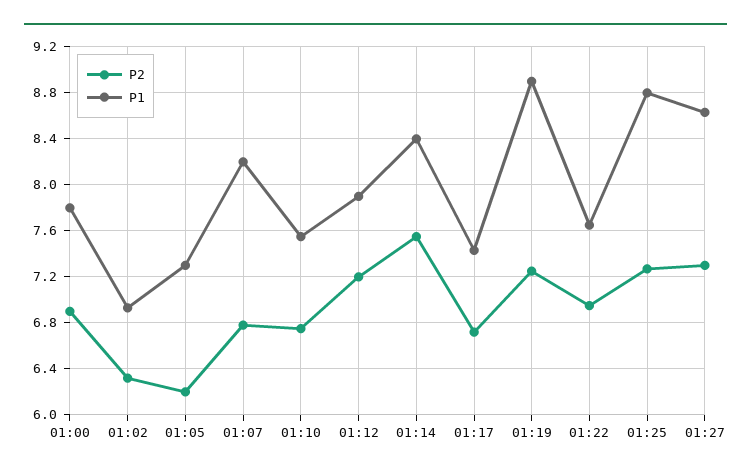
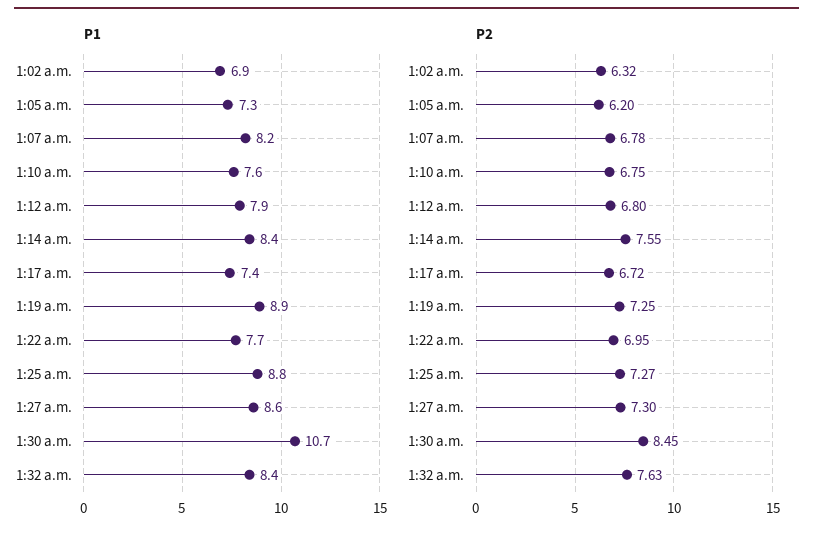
P2, 01:00: 6.9 -> none
P1, 01:00: 7.8 -> none
P2, 01:12: 7.2 -> 6.8
P1, 1:30 a.m.: none -> 10.7
P1, 1:32 a.m.: none -> 8.4
P2, 1:30 a.m.: none -> 8.45
P2, 1:32 a.m.: none -> 7.63

